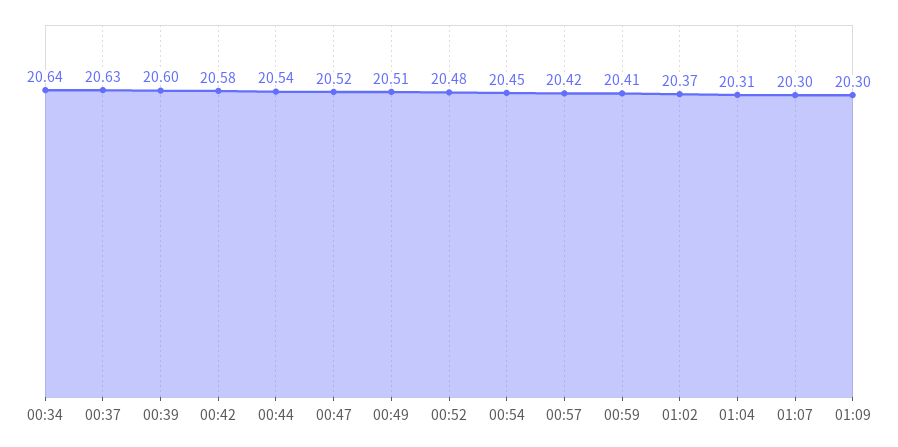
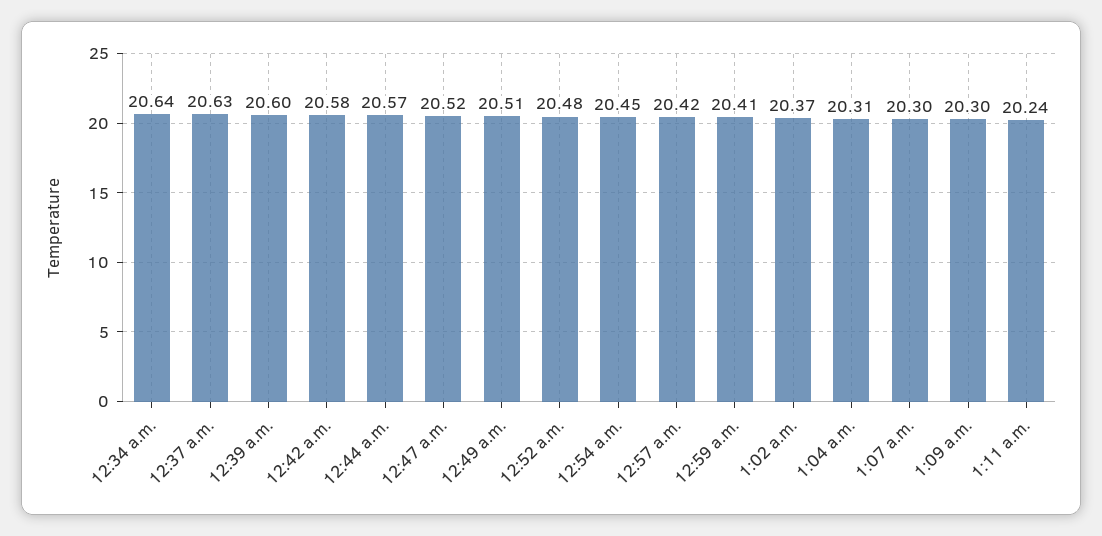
00:44: 20.54 -> 20.57
1:11 a.m.: none -> 20.24

